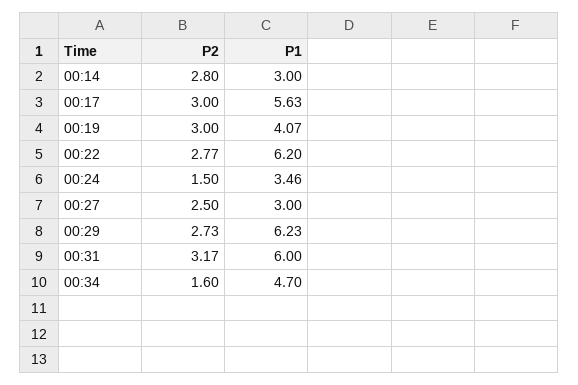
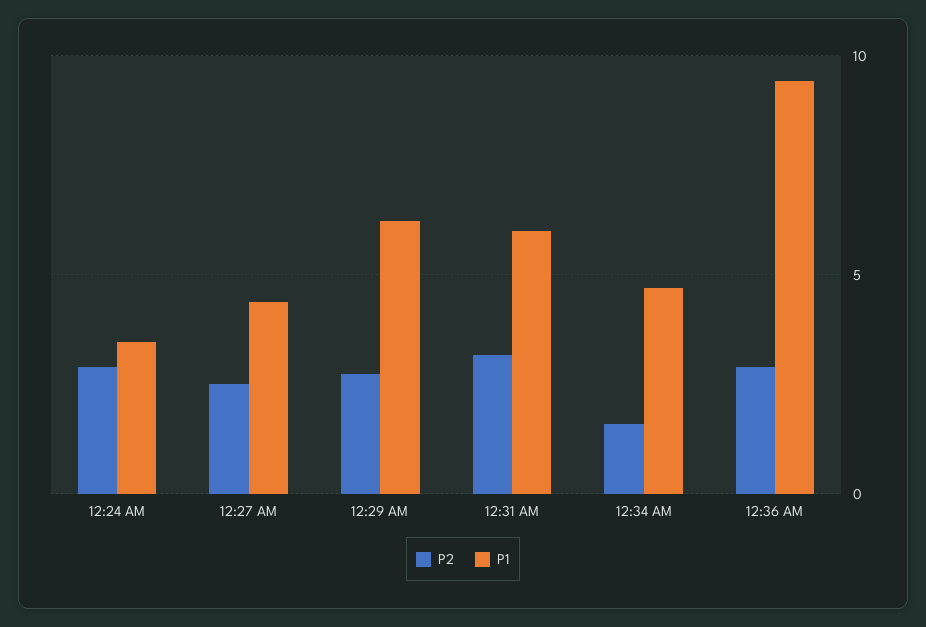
P2, 00:14: 2.8 -> none
P1, 00:14: 3 -> none
P2, 00:17: 3 -> none
P1, 00:17: 5.63 -> none
P2, 00:19: 3 -> none
P1, 00:19: 4.07 -> none
P2, 00:22: 2.77 -> none
P1, 00:22: 6.2 -> none
P2, 00:24: 1.5 -> 3
P1, 00:27: 3 -> 4.5
P2, 12:36 AM: none -> 3
P1, 12:36 AM: none -> 9.5

